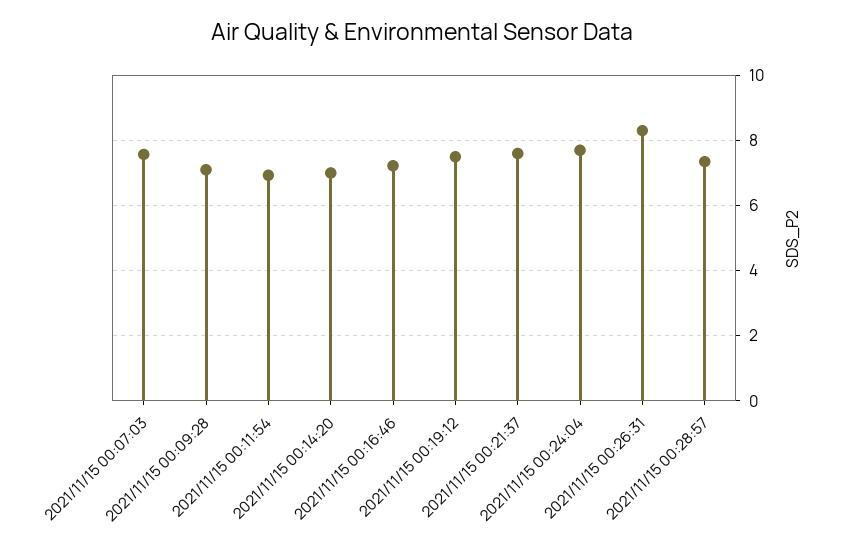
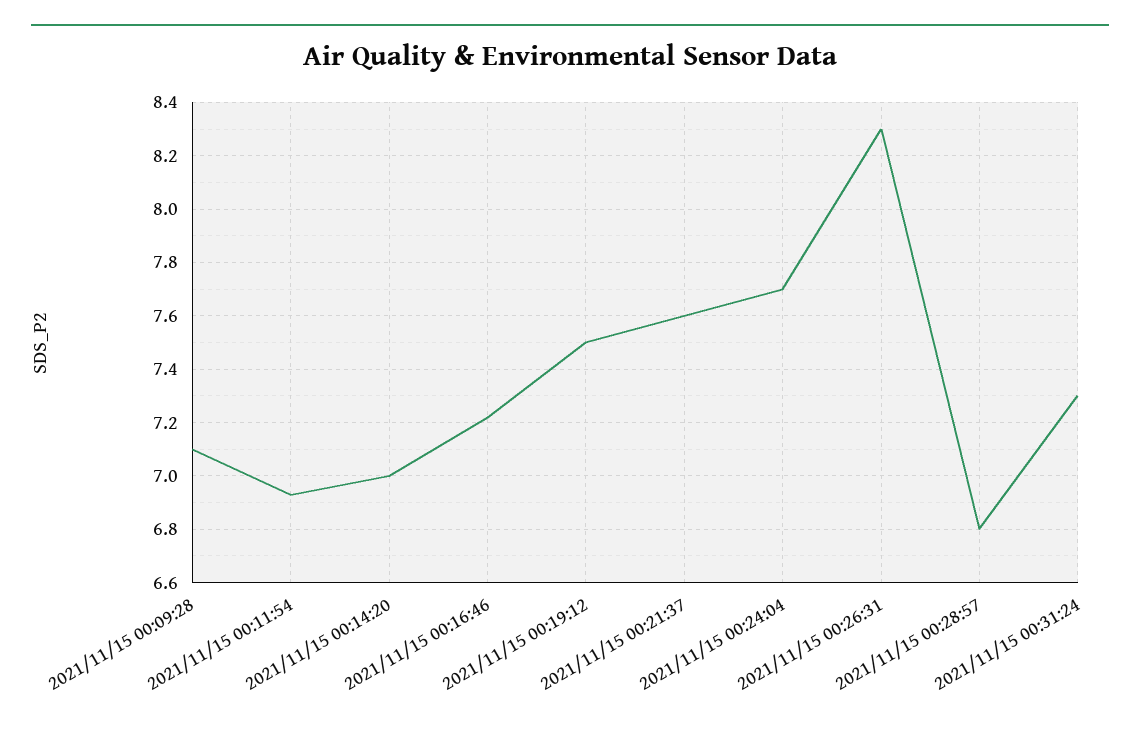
2021/11/15 00:07:03: 7.6 -> none
2021/11/15 00:28:57: 7.4 -> 6.8
2021/11/15 00:31:24: none -> 7.3

